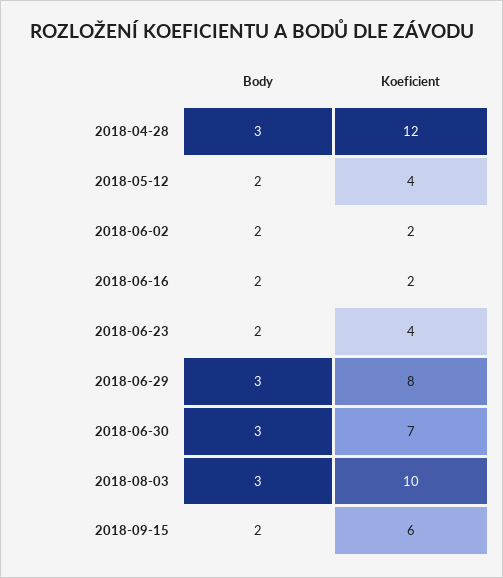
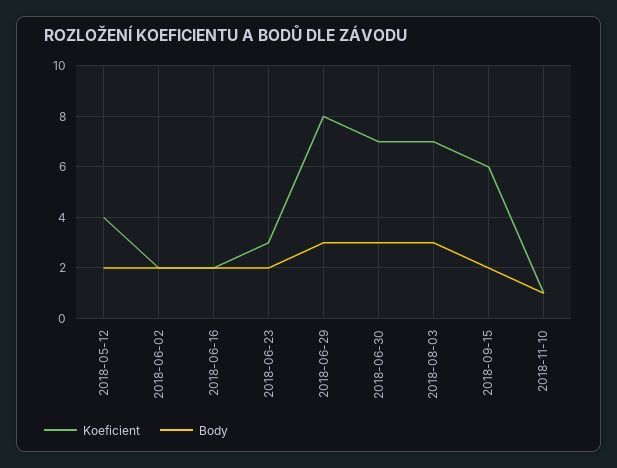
Body, 2018-04-28: 3 -> none
Koeficient, 2018-04-28: 12 -> none
Koeficient, 2018-06-23: 4 -> 3
Koeficient, 2018-08-03: 10 -> 7
Koeficient, 2018-11-10: none -> 1
Body, 2018-11-10: none -> 1

